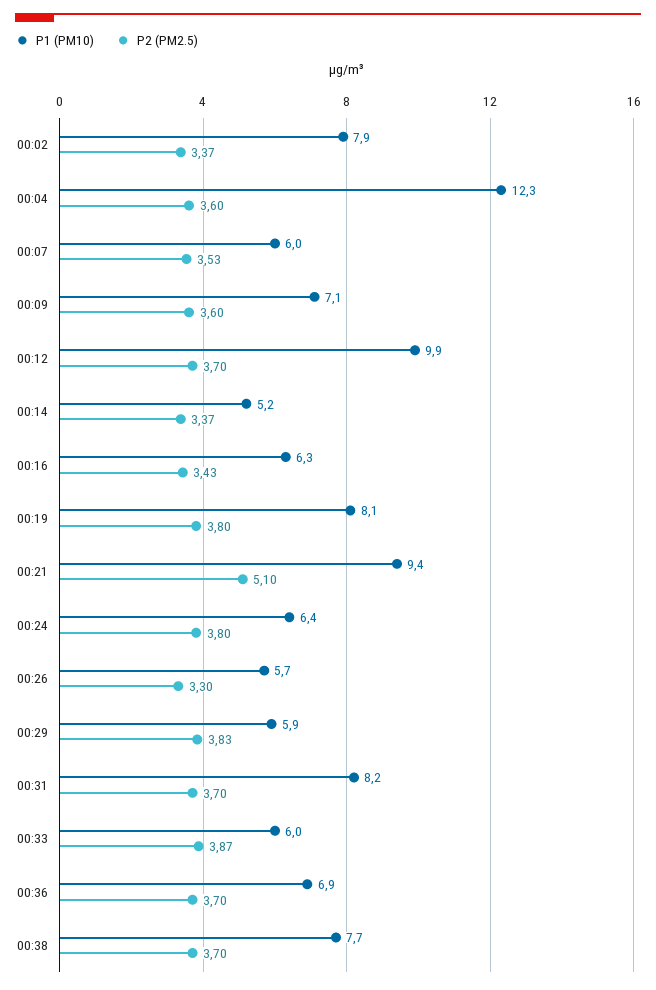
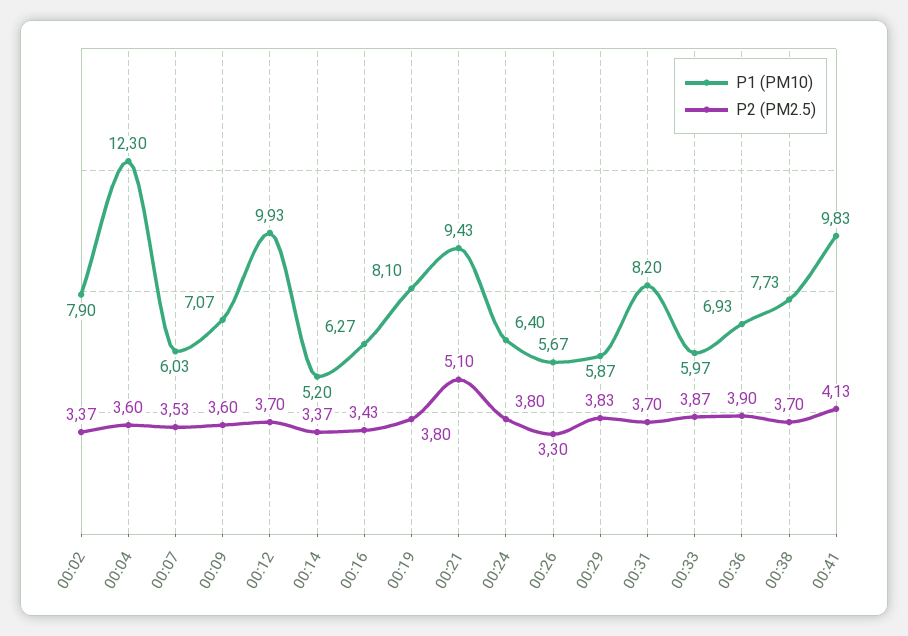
P2 (PM2.5), 00:36: 3.7 -> 3.9
P1 (PM10), 00:41: none -> 9.83
P2 (PM2.5), 00:41: none -> 4.13

